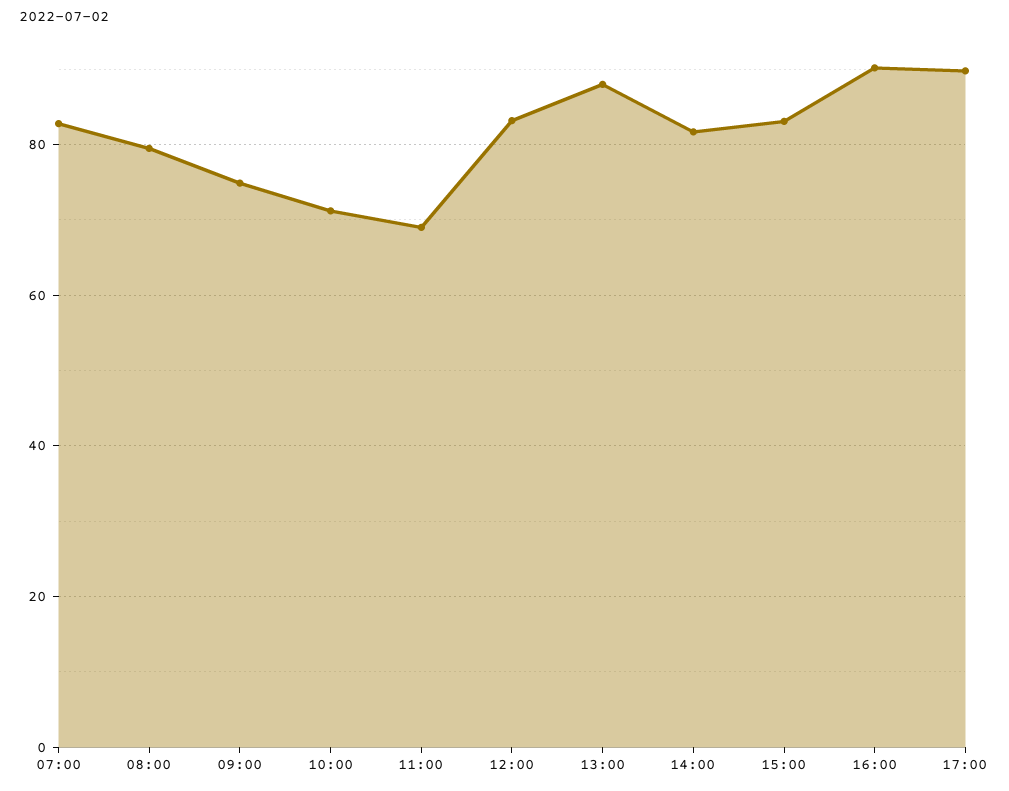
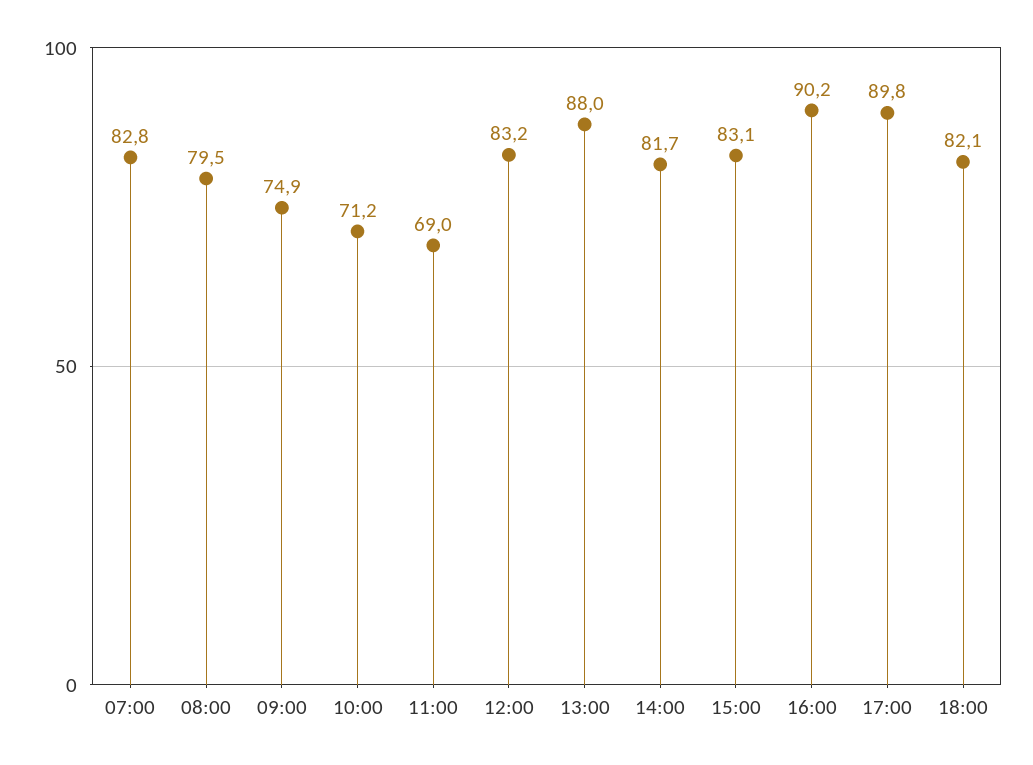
18:00: none -> 82.1

